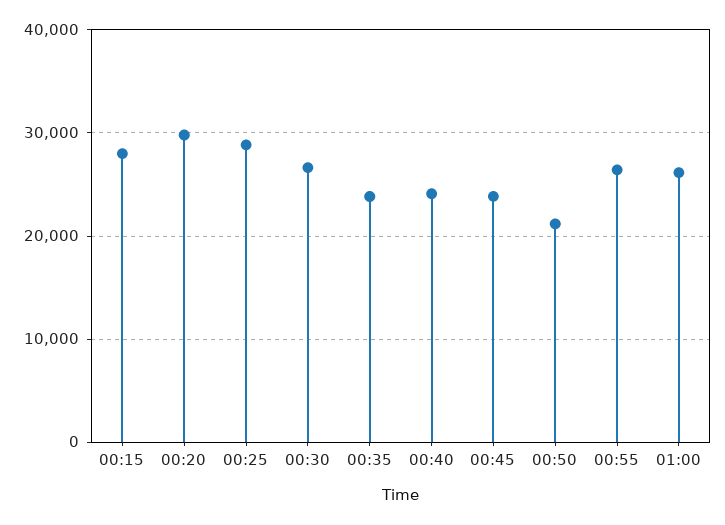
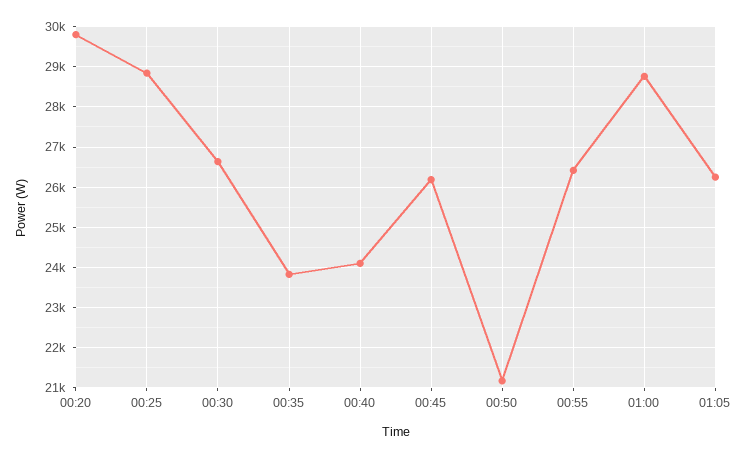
00:15: 28000 -> none
00:45: 24000 -> 26200
01:00: 26000 -> 28800
01:05: none -> 26200

